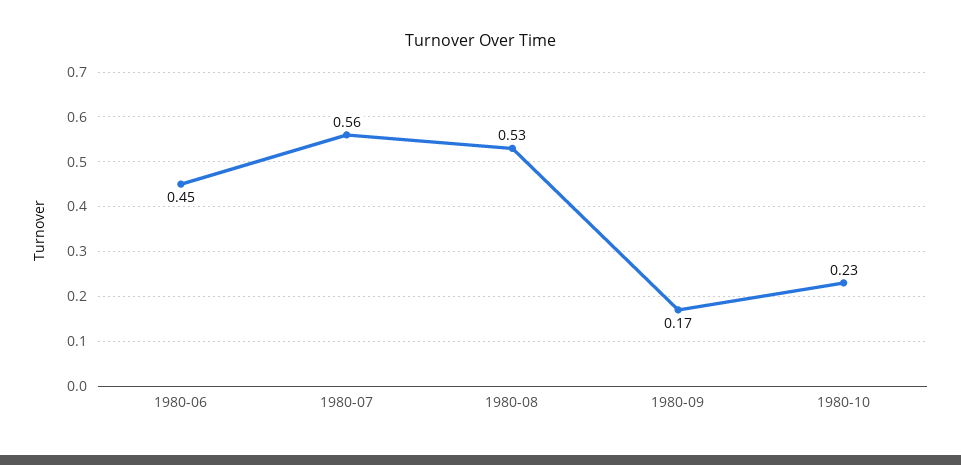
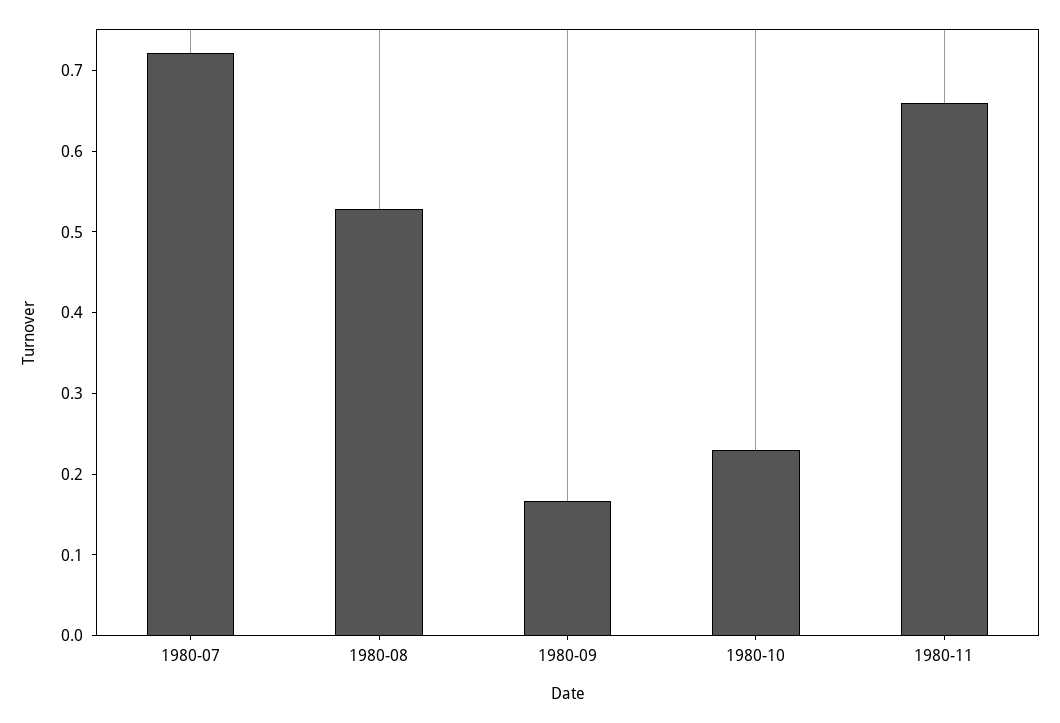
1980-06: 0.45 -> none
1980-07: 0.56 -> 0.72
1980-11: none -> 0.66

